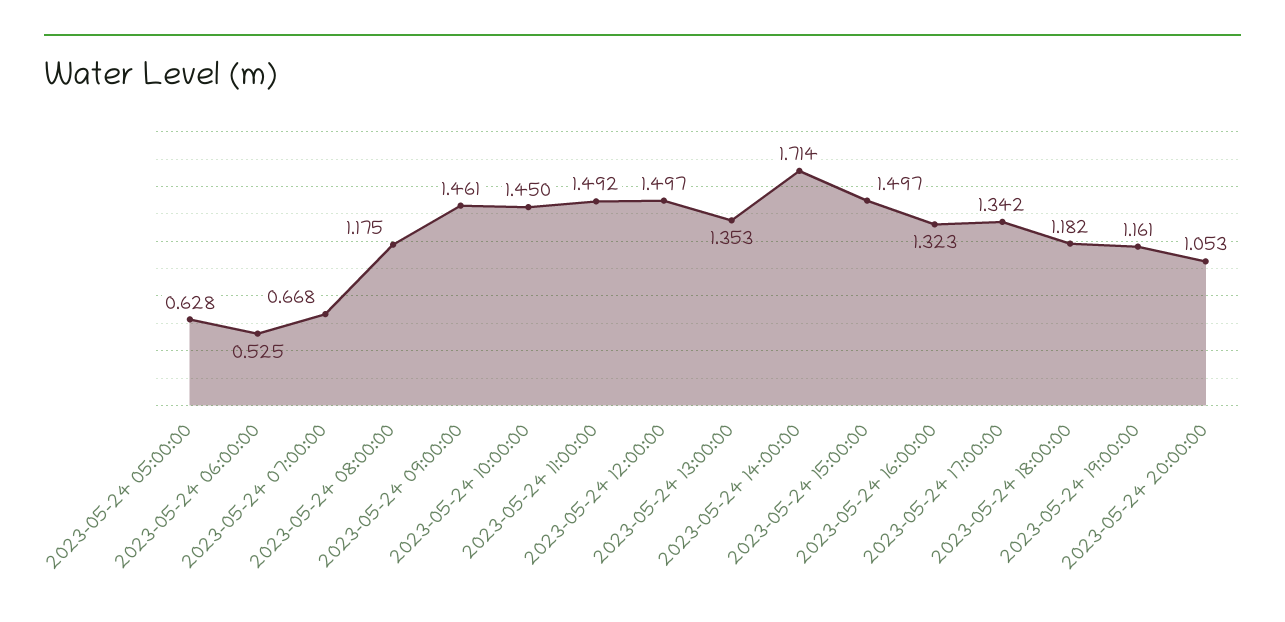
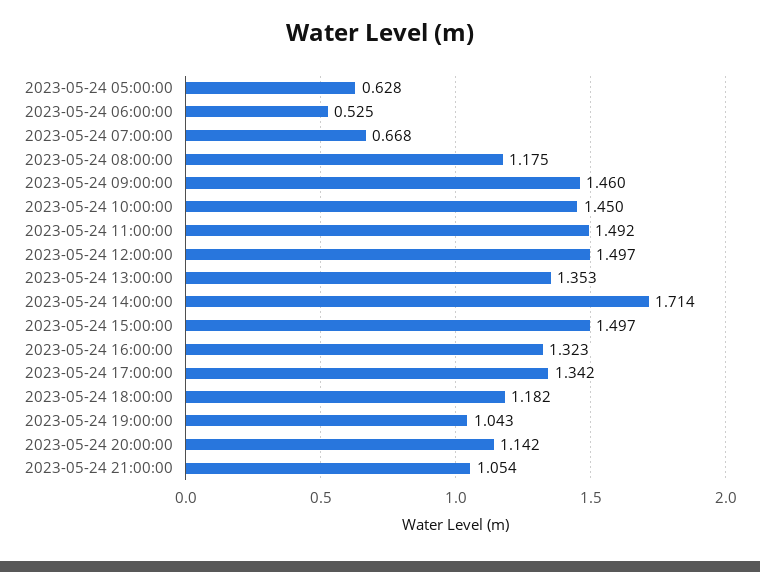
2023-05-24 09:00:00: 1.461 -> 1.46
2023-05-24 19:00:00: 1.161 -> 1.043
2023-05-24 20:00:00: 1.053 -> 1.142
2023-05-24 21:00:00: none -> 1.054

